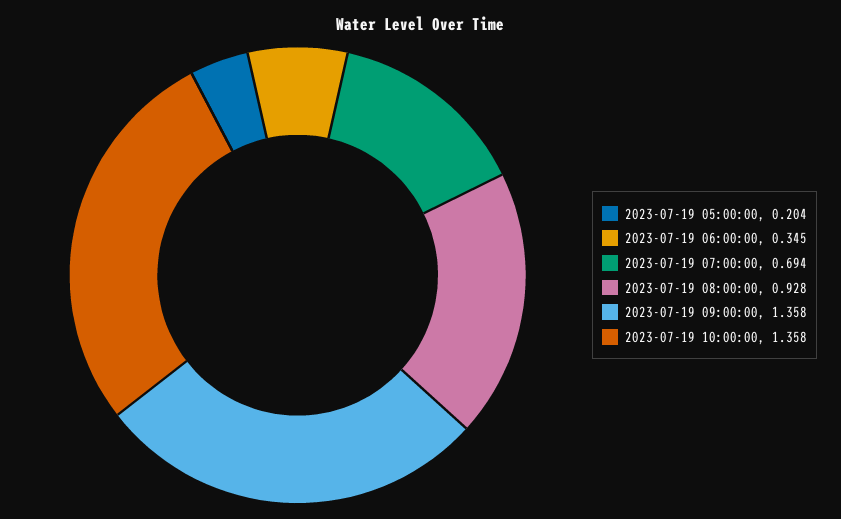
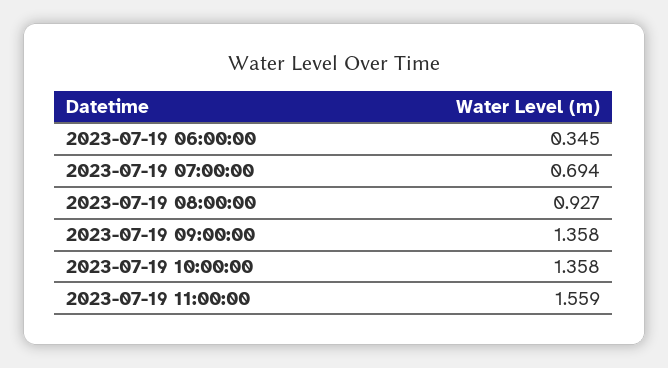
2023-07-19 05:00:00: 0.204 -> none
2023-07-19 08:00:00: 0.928 -> 0.927
2023-07-19 11:00:00: none -> 1.559

